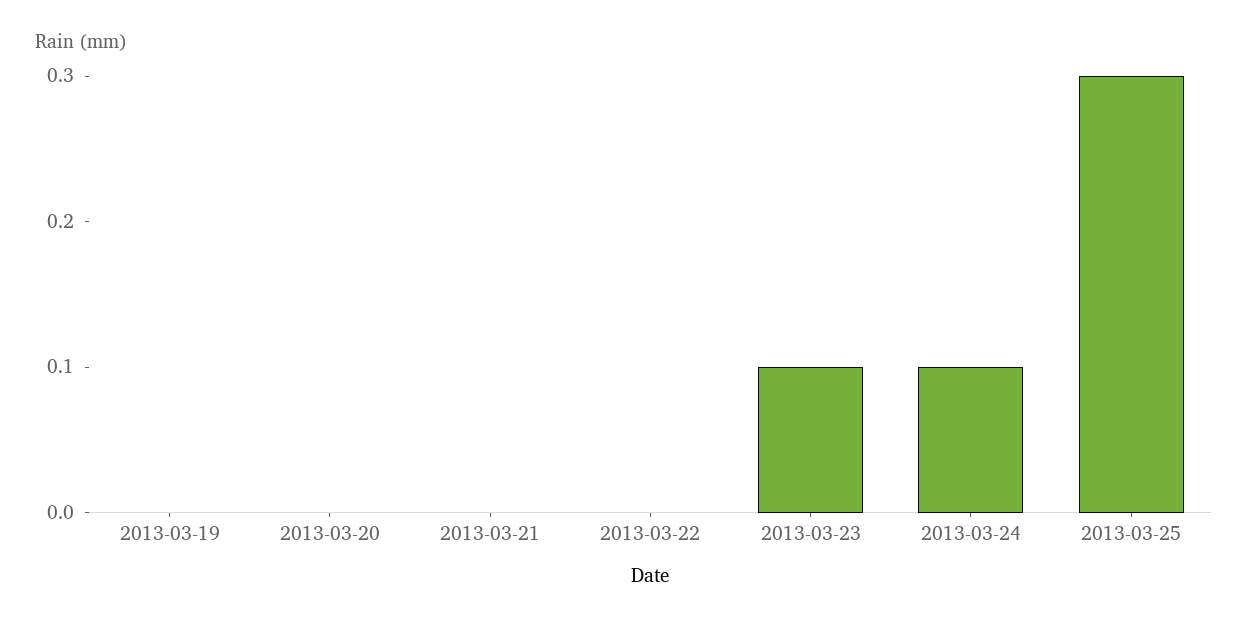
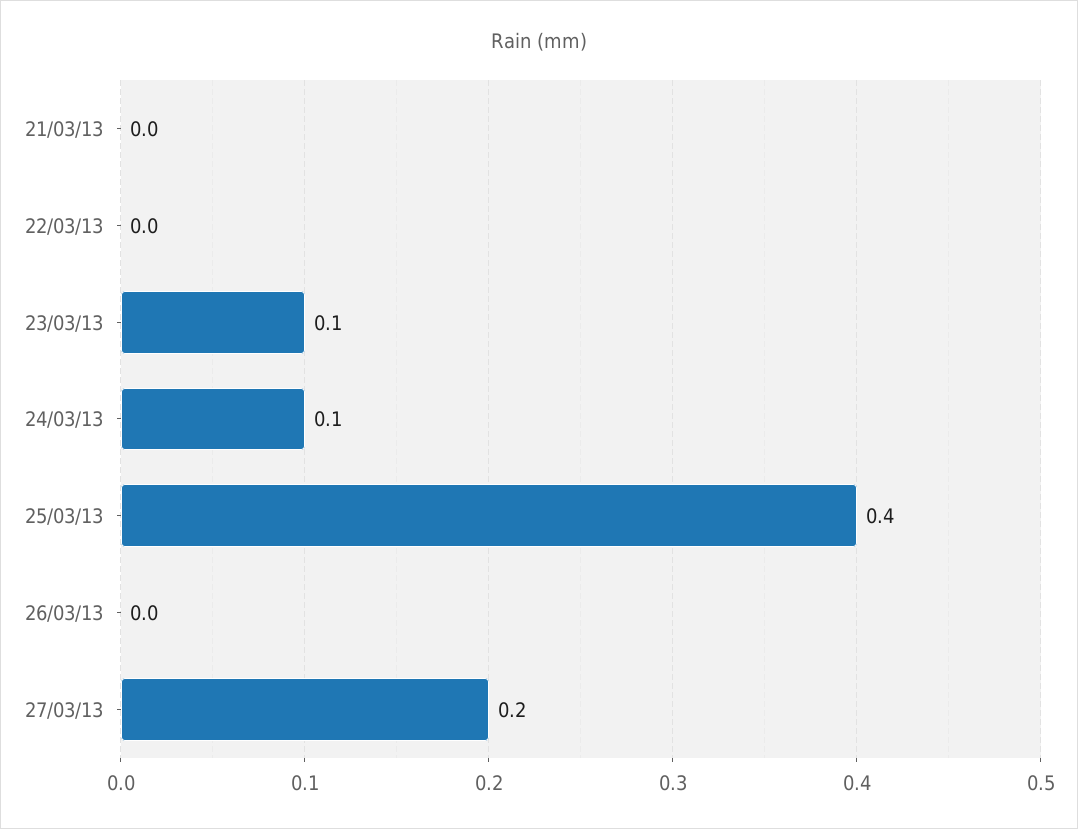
2013-03-19: 0 -> none
2013-03-20: 0 -> none
2013-03-25: 0.3 -> 0.4
26/03/13: none -> 0
27/03/13: none -> 0.2

